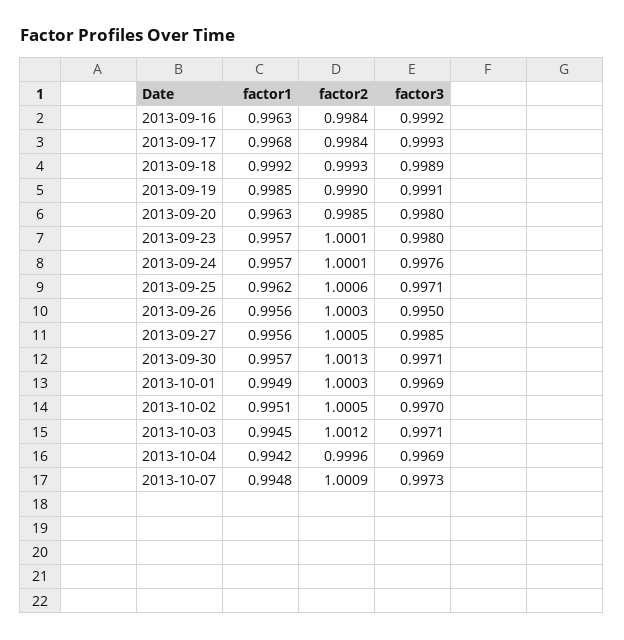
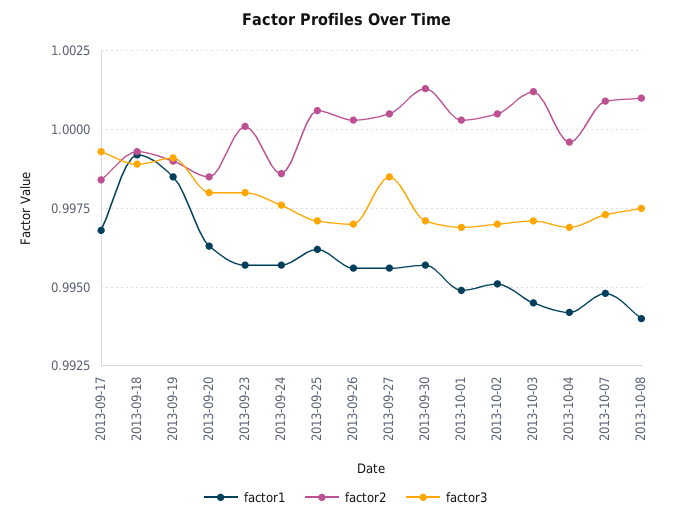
factor1, 2013-09-16: 0.9963 -> none
factor2, 2013-09-16: 0.9984 -> none
factor3, 2013-09-16: 0.9992 -> none
factor2, 2013-09-24: 1.0001 -> 0.9985
factor3, 2013-09-26: 0.995 -> 0.997
factor1, 2013-10-08: none -> 0.994
factor2, 2013-10-08: none -> 1.001
factor3, 2013-10-08: none -> 0.9975

